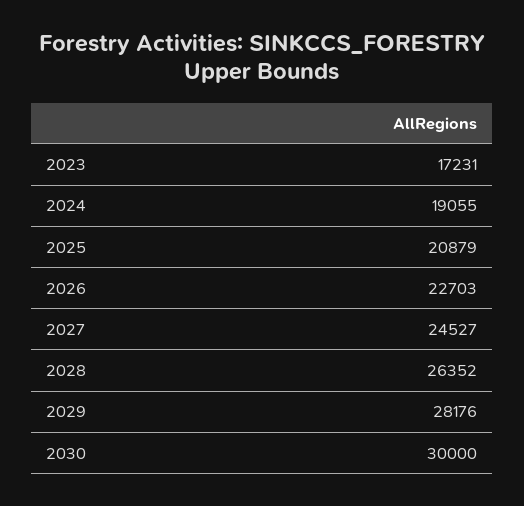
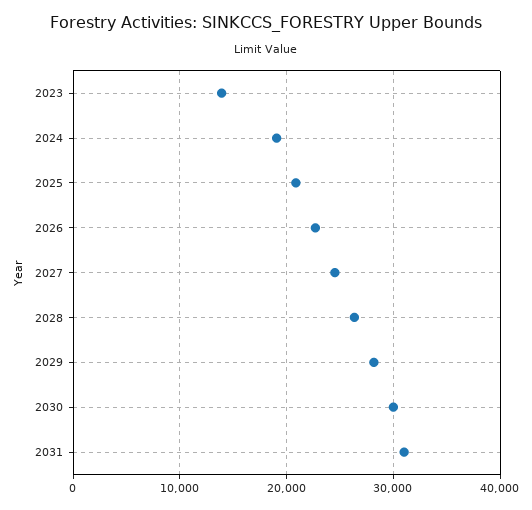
2023: 17231 -> 14000
2031: none -> 31000

